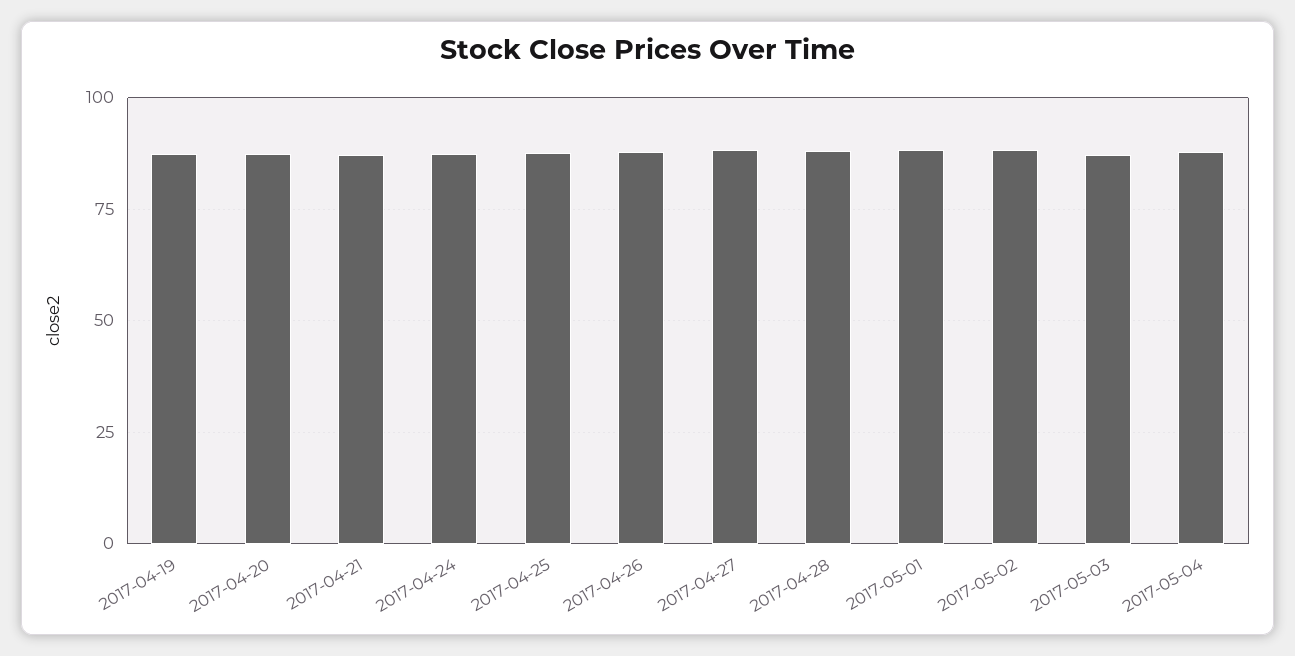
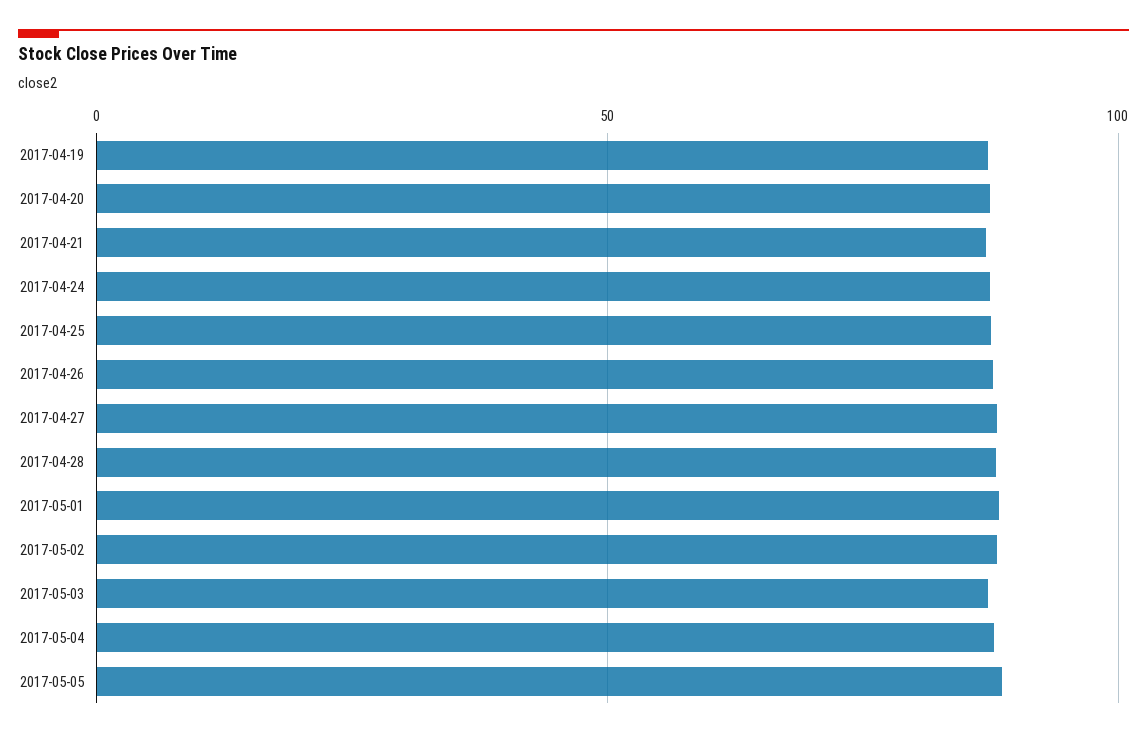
2017-05-05: none -> 90

